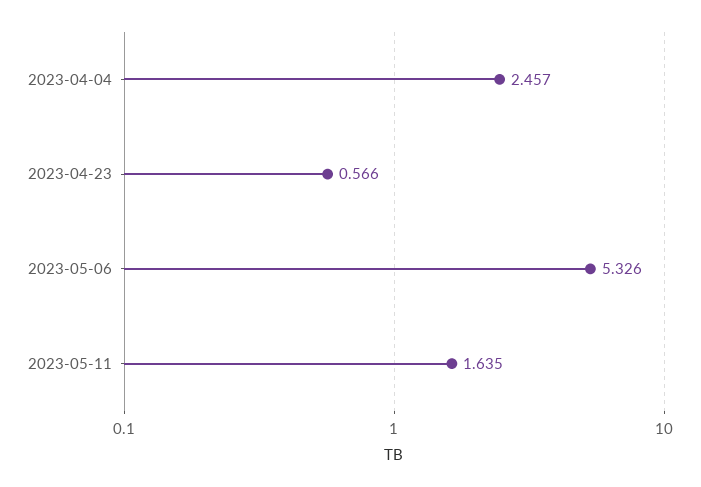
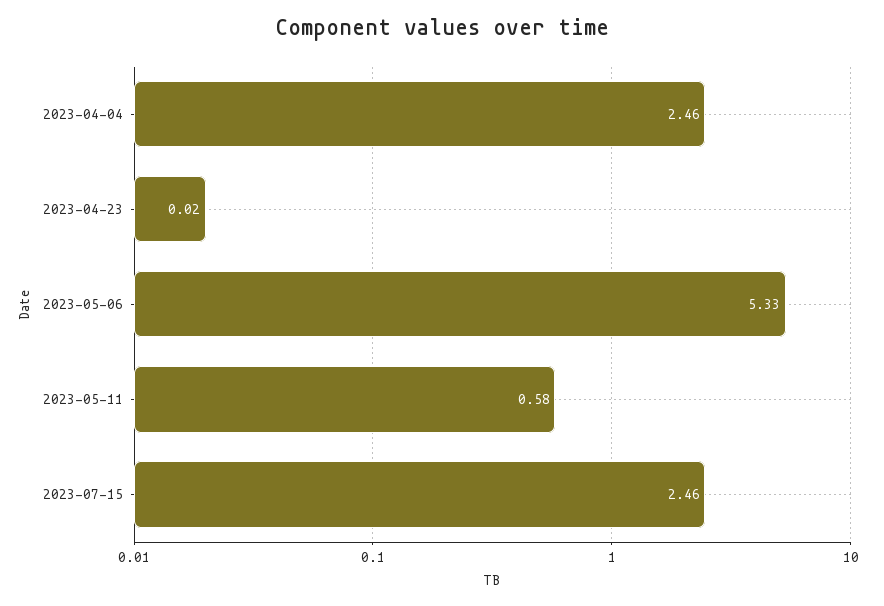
2023-04-23: 0.566 -> 0.02
2023-05-11: 1.635 -> 0.58
2023-07-15: none -> 2.46

